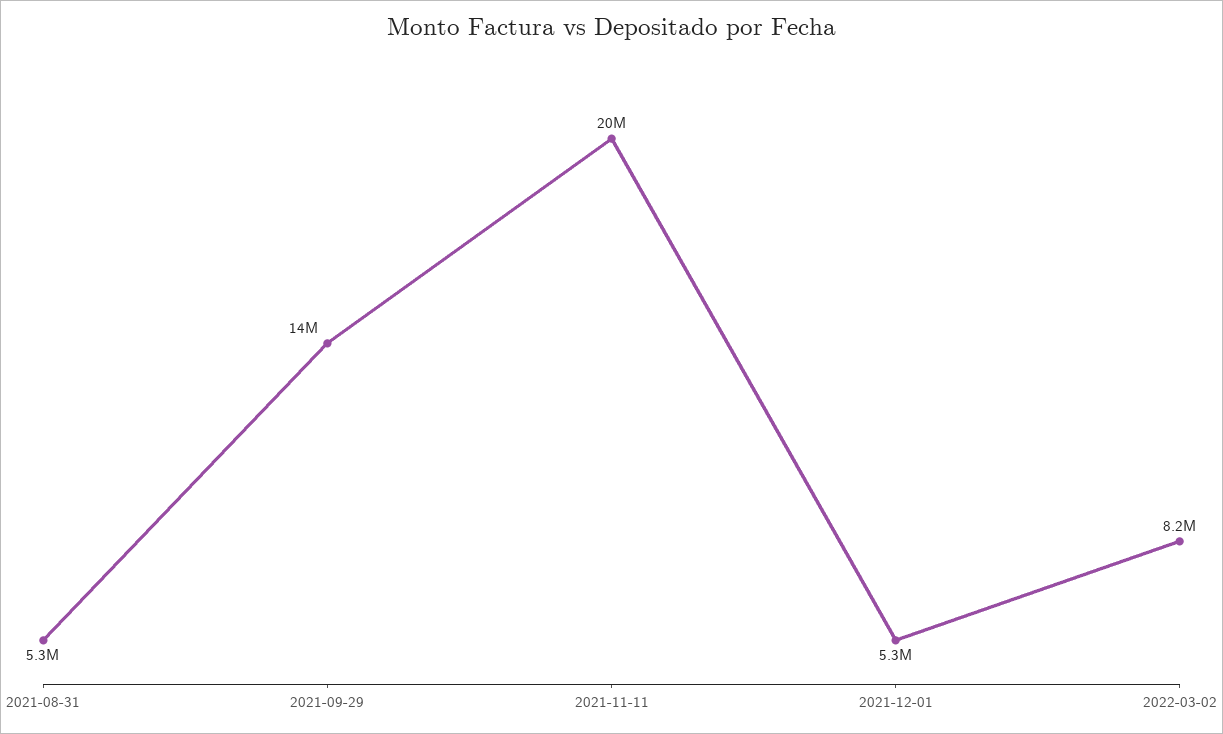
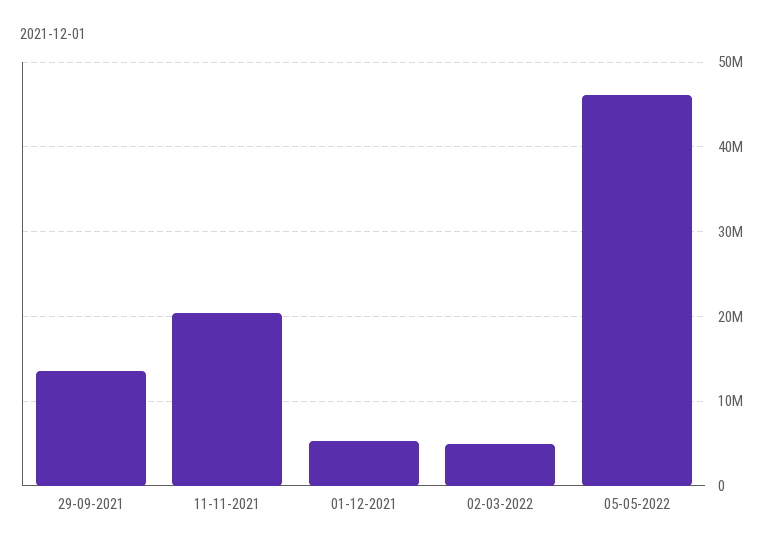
2021-08-31: 5300000 -> none
2022-03-02: 8200000 -> 5000000
05-05-2022: none -> 46000000

